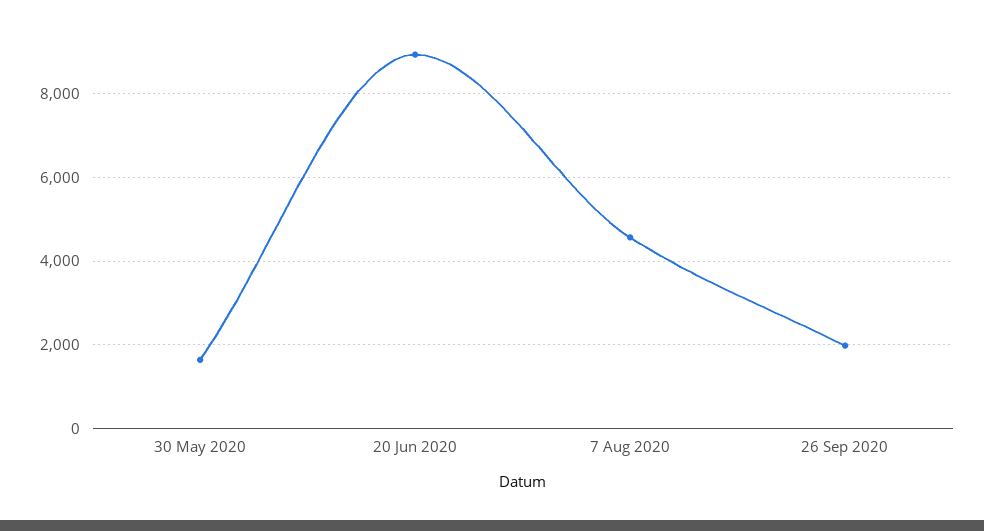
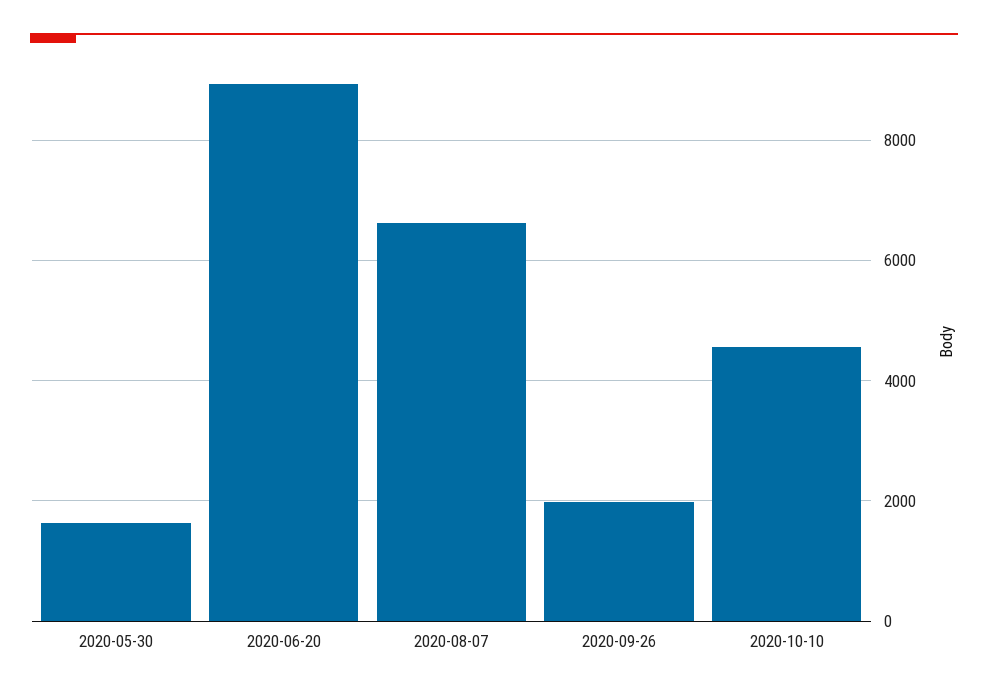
7 Aug 2020: 4600 -> 6600
2020-10-10: none -> 4600

